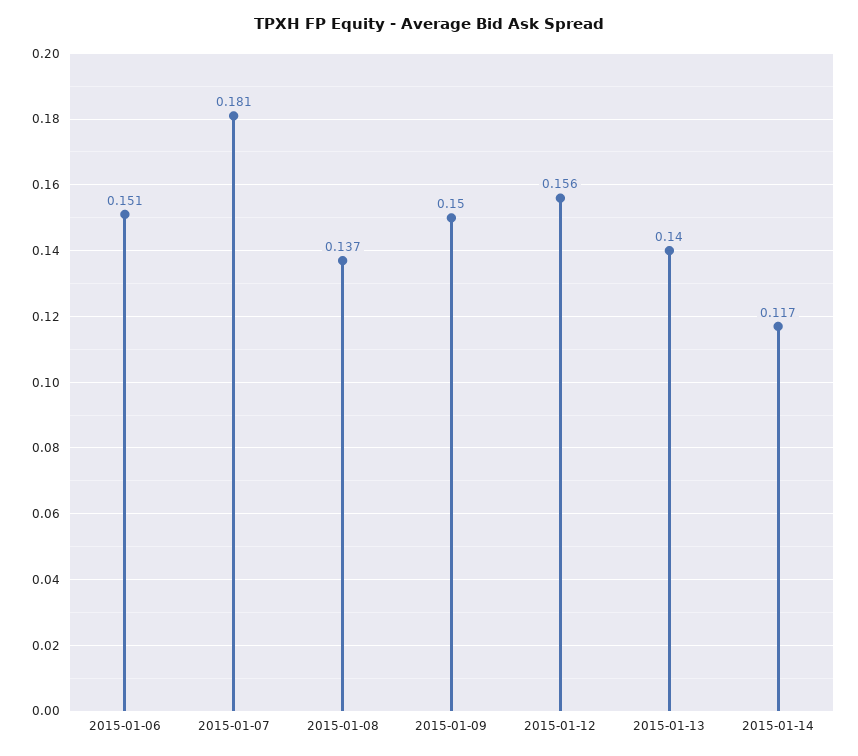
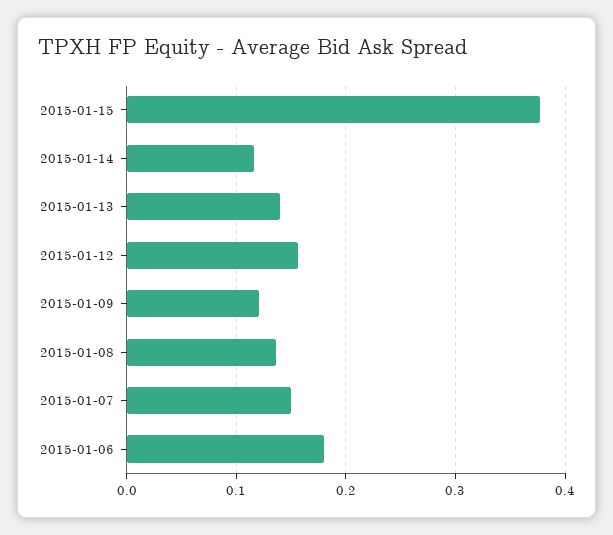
2015-01-06: 0.151 -> 0.18
2015-01-07: 0.181 -> 0.15
2015-01-09: 0.15 -> 0.12
2015-01-15: none -> 0.38

